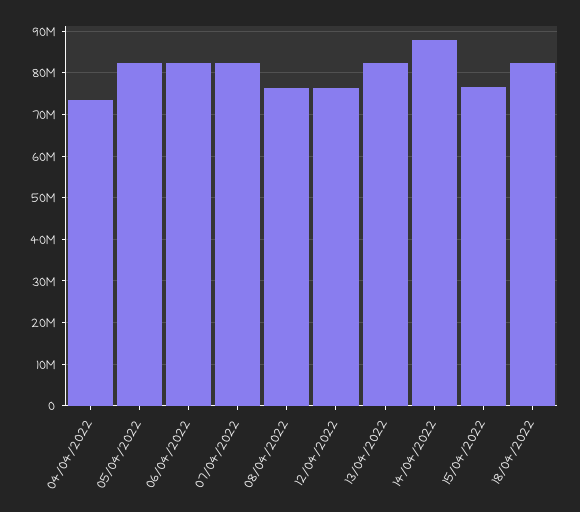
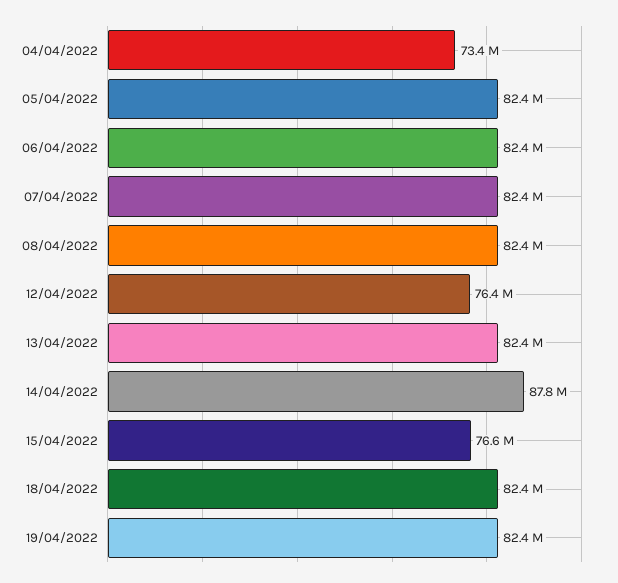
08/04/2022: 76000000 -> 82400000
19/04/2022: none -> 82400000

